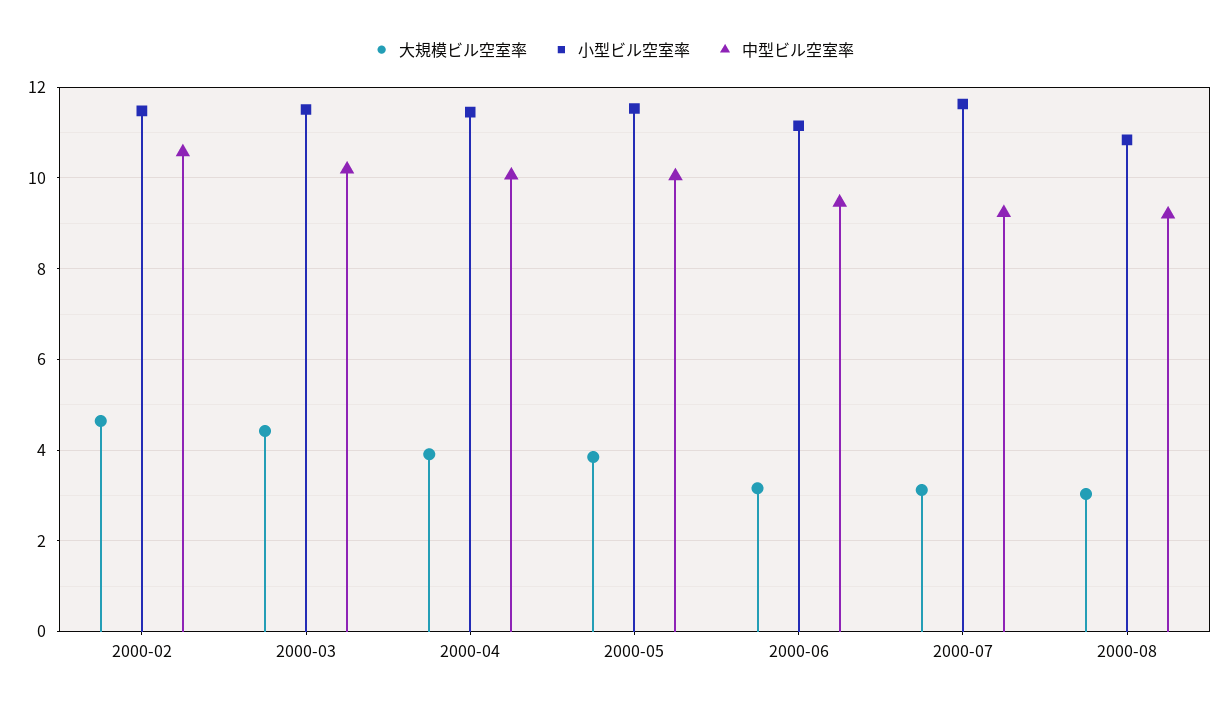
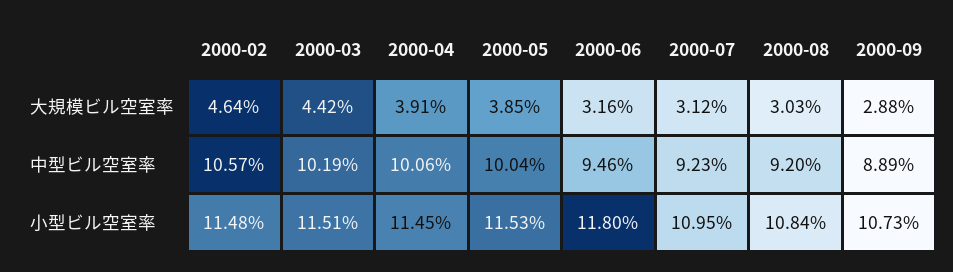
小型ビル空室率, 2000-06: 11.2 -> 11.8
小型ビル空室率, 2000-07: 11.6 -> 10.95
大規模ビル空室率, 2000-09: none -> 2.88
中型ビル空室率, 2000-09: none -> 8.89
小型ビル空室率, 2000-09: none -> 10.73

